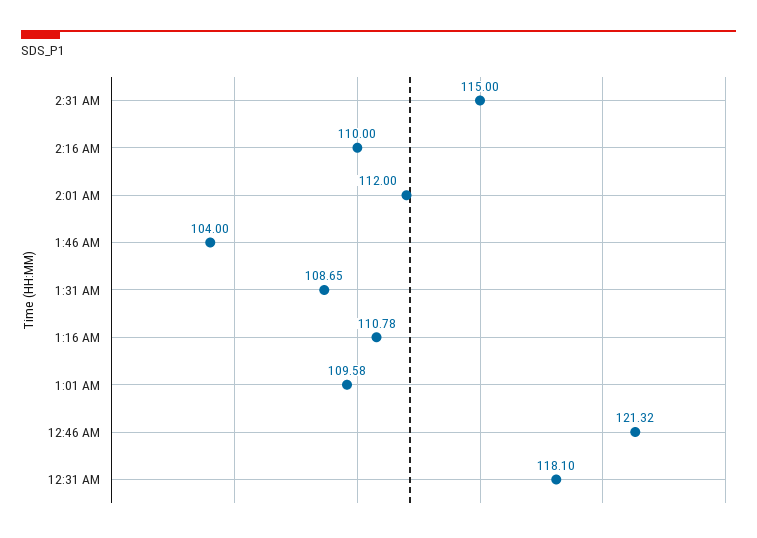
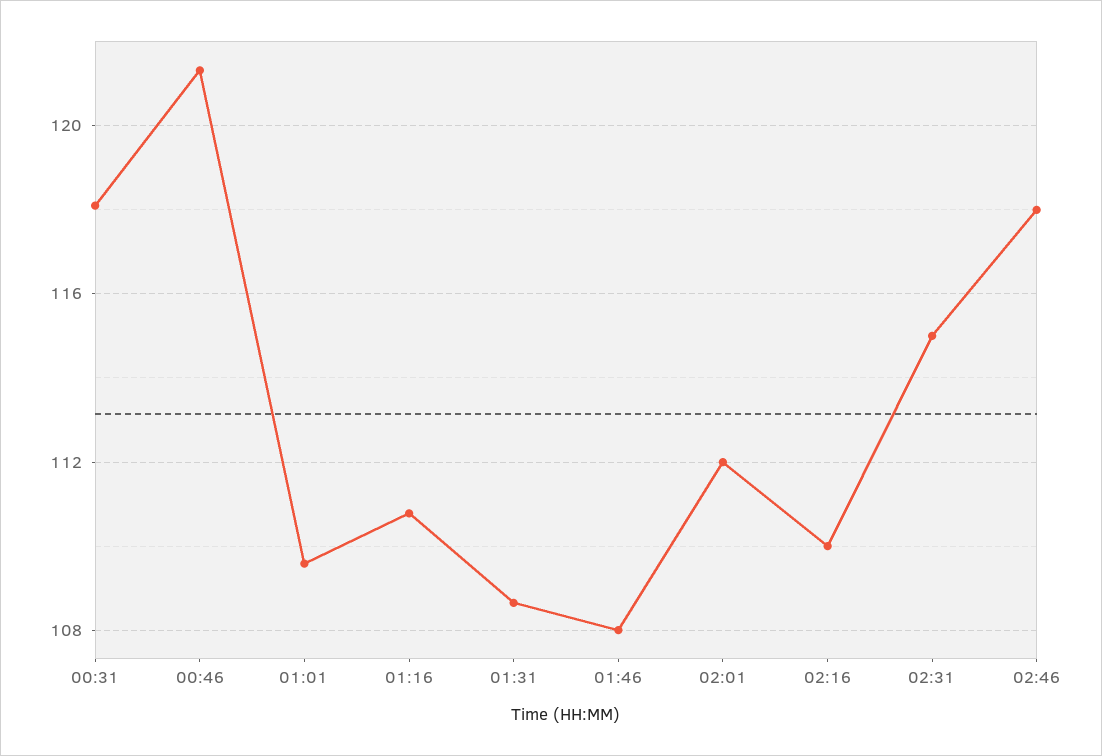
1:46 AM: 104 -> 108
02:46: none -> 118

